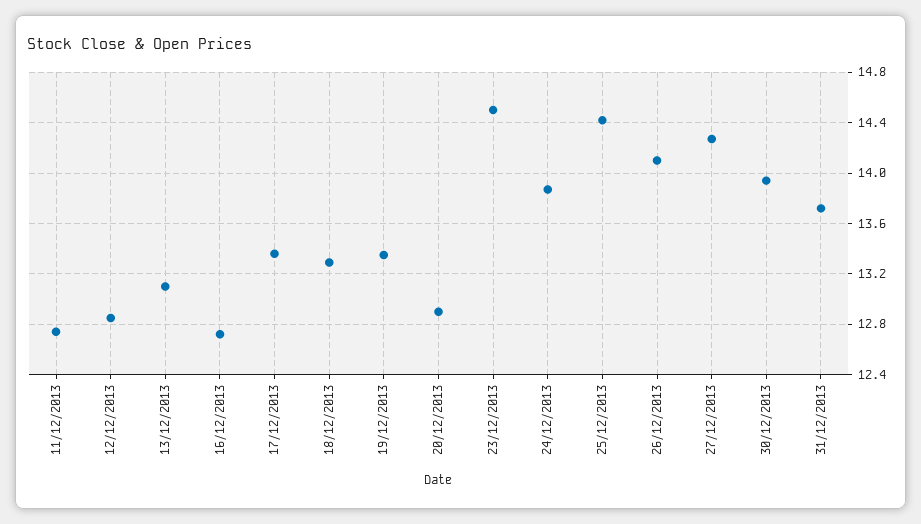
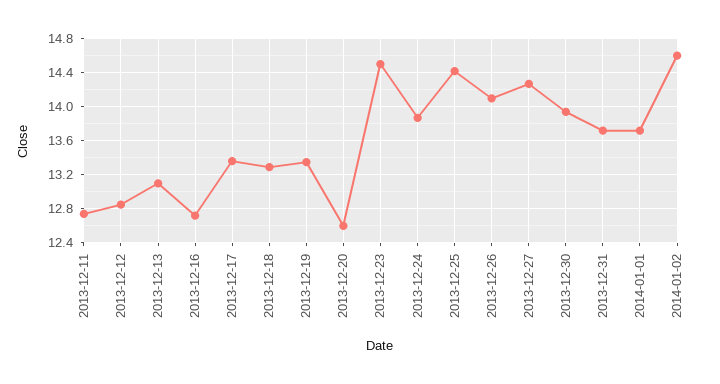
20/12/2013: 12.9 -> 12.6
2014-01-01: none -> 13.7
2014-01-02: none -> 14.6

